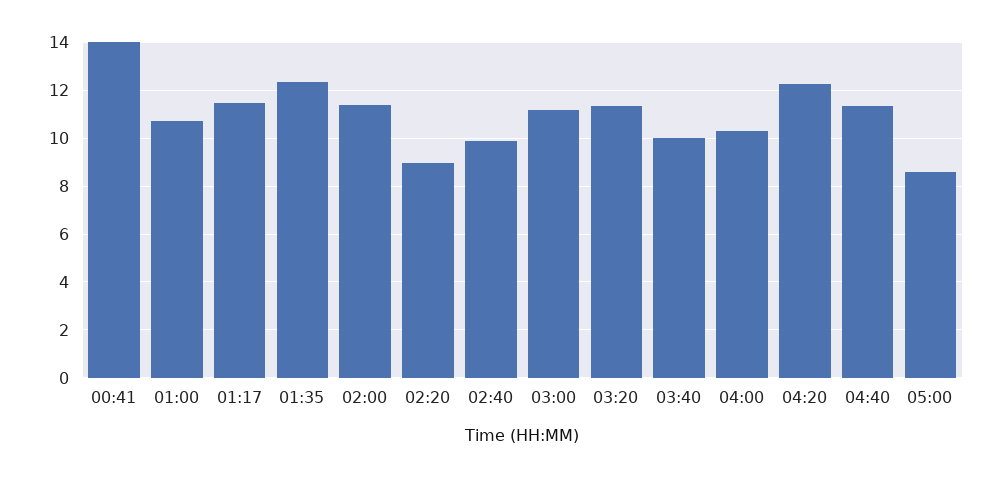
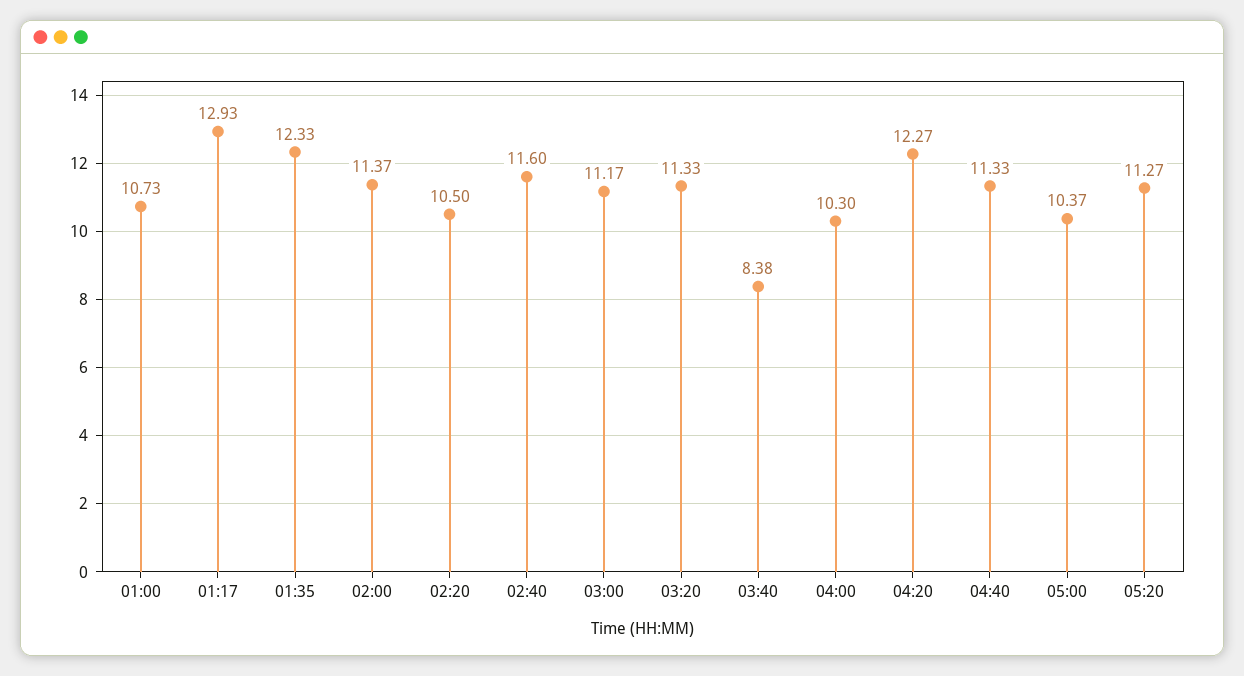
00:41: 14 -> none
01:17: 11.5 -> 12.93
02:20: 9 -> 10.5
02:40: 10 -> 11.6
03:40: 10 -> 8.38
05:00: 8.5 -> 10.37
05:20: none -> 11.27

